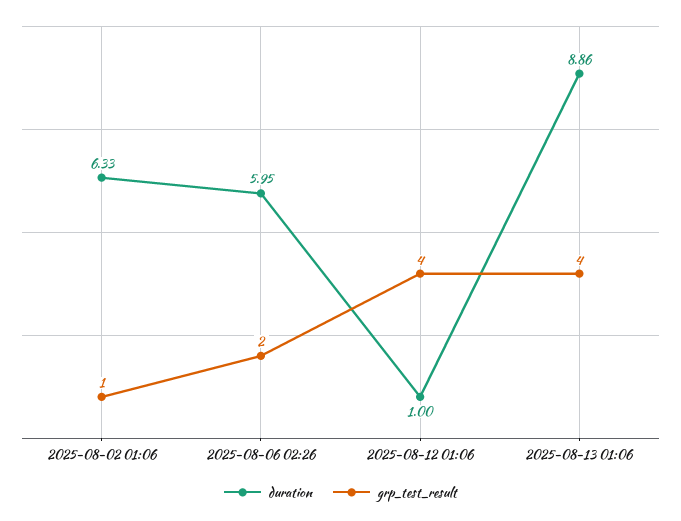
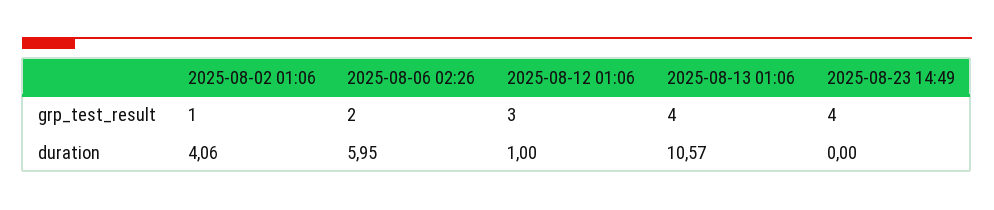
duration, 2025-08-02 01:06: 6.33 -> 4.06
grp_test_result, 2025-08-12 01:06: 4 -> 3
duration, 2025-08-13 01:06: 8.86 -> 10.57
grp_test_result, 2025-08-23 14:49: none -> 4
duration, 2025-08-23 14:49: none -> 0

